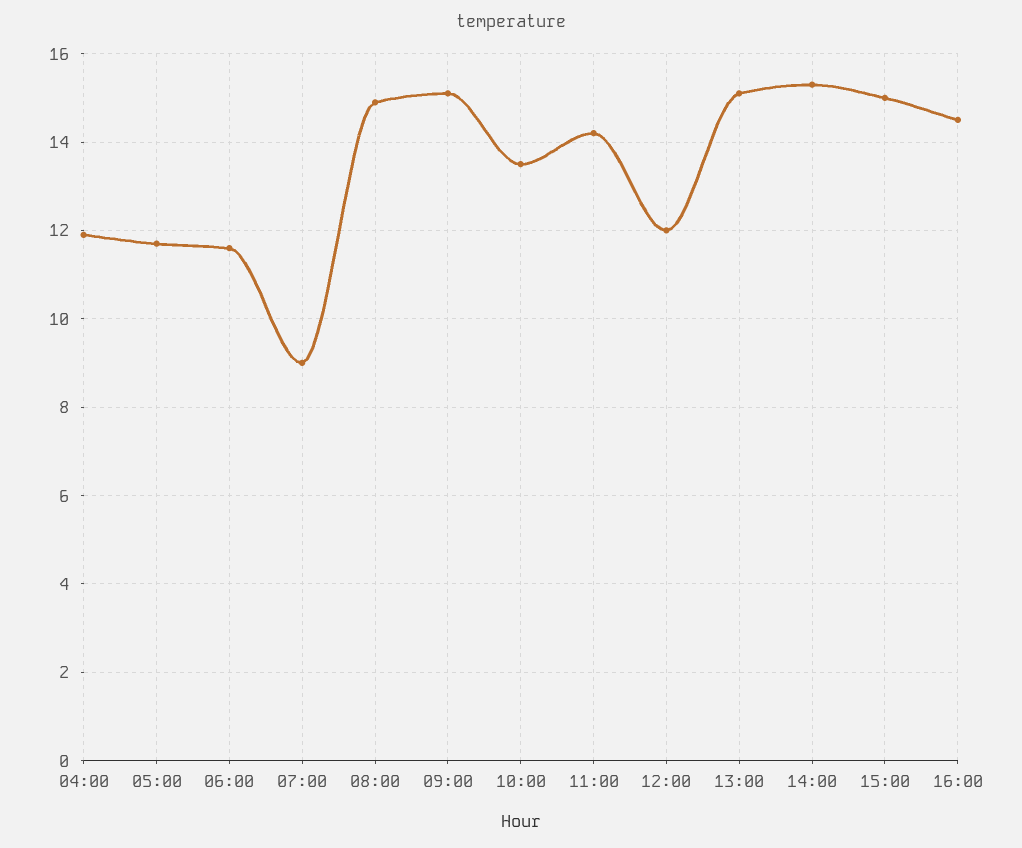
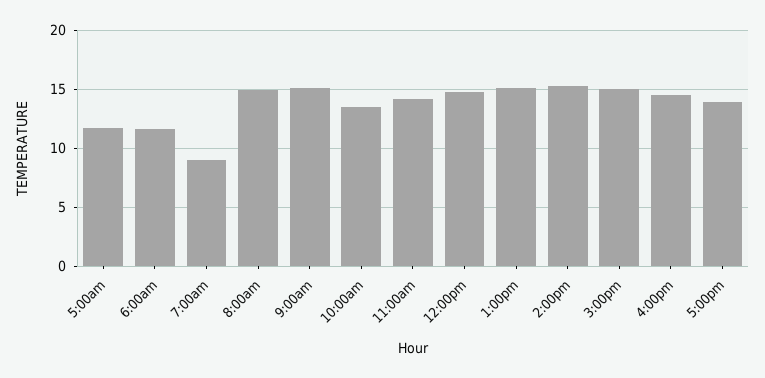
04:00: 12 -> none
12:00: 12 -> 15
5:00pm: none -> 14

